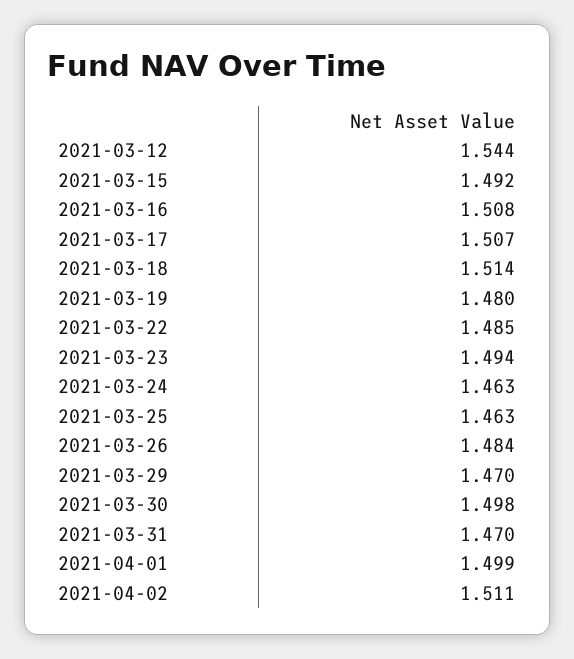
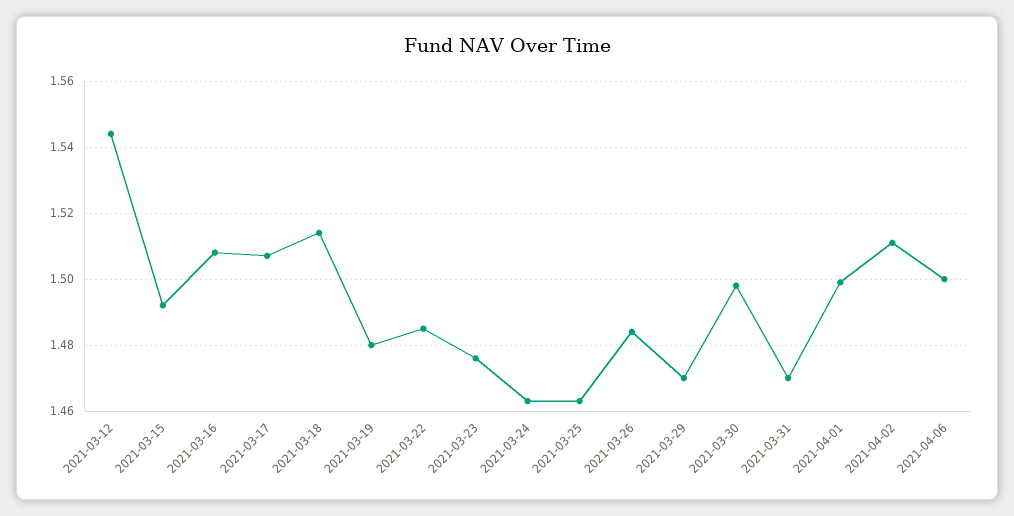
2021-03-23: 1.494 -> 1.475
2021-04-06: none -> 1.5

